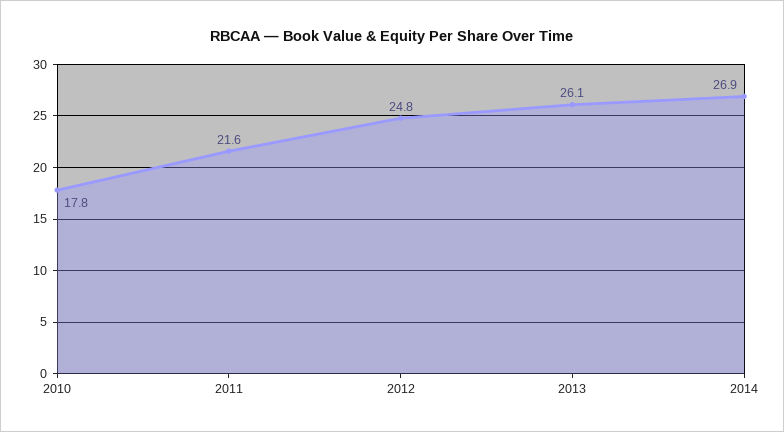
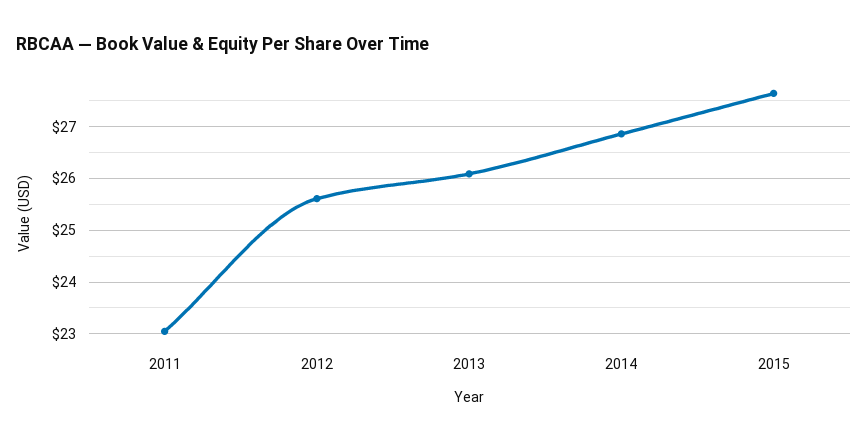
2010: 17.8 -> none
2011: 21.6 -> 23
2012: 24.8 -> 25.6
2015: none -> 27.6

